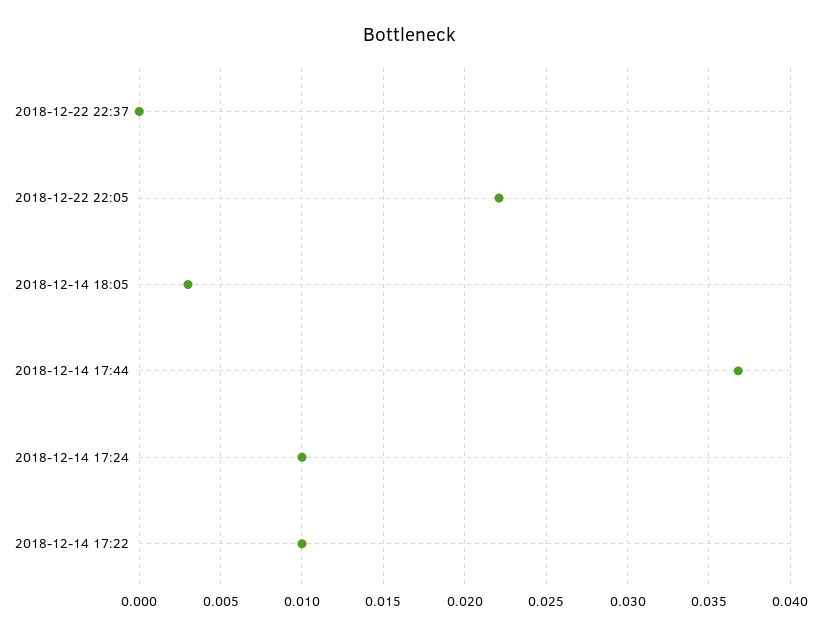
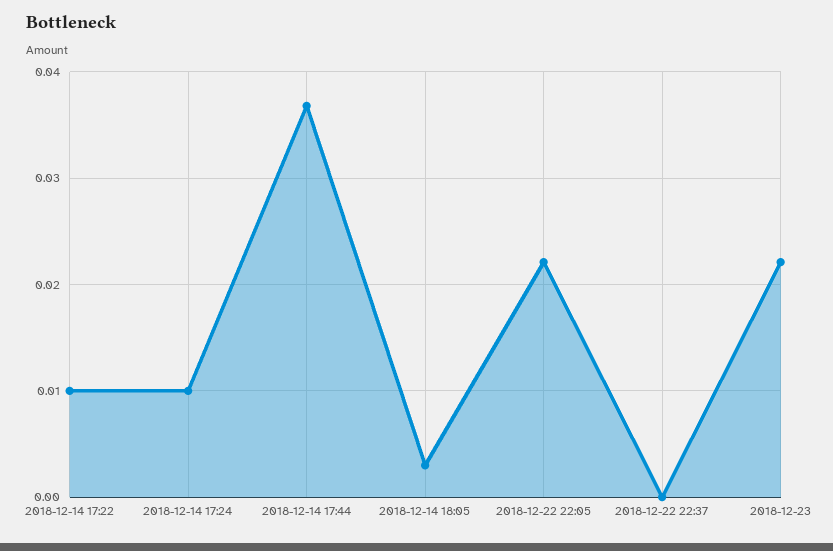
2018-12-23: none -> 0.022

